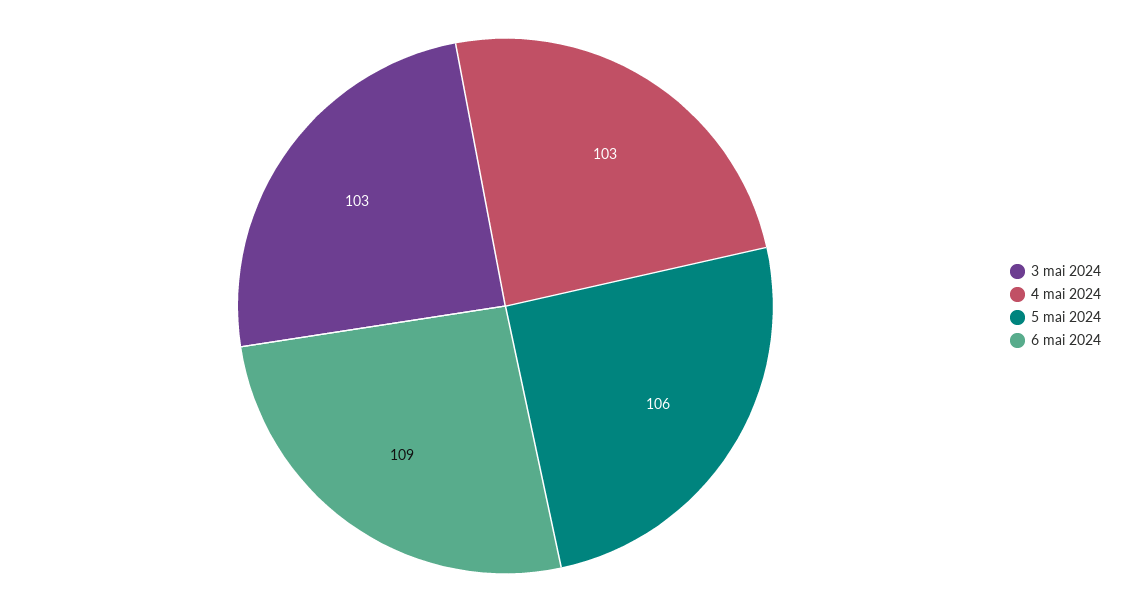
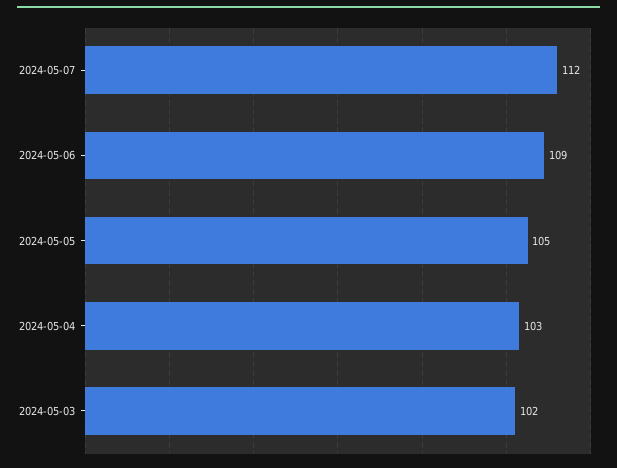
3 mai 2024: 103 -> 102
5 mai 2024: 106 -> 105
2024-05-07: none -> 112

